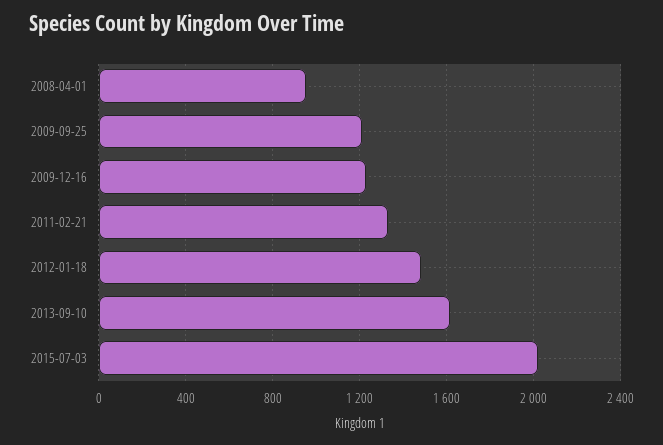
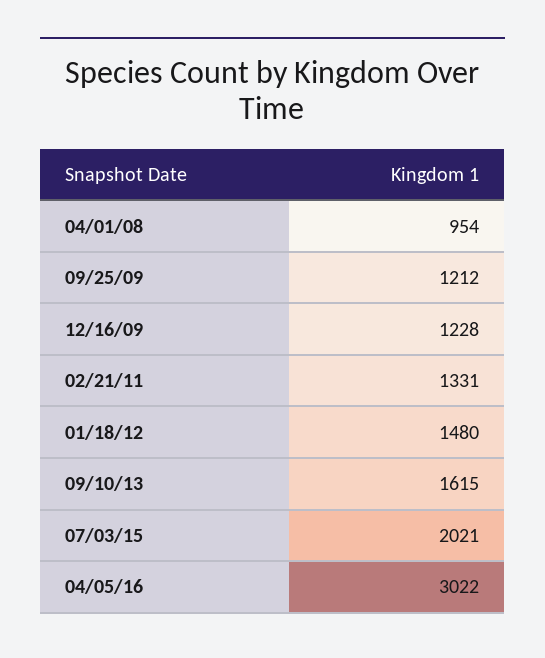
04/05/16: none -> 3022

